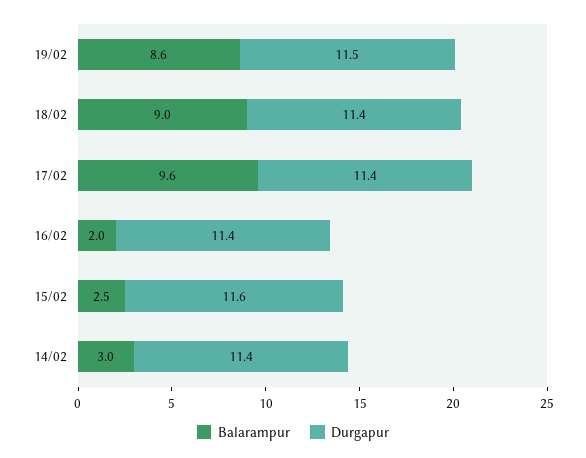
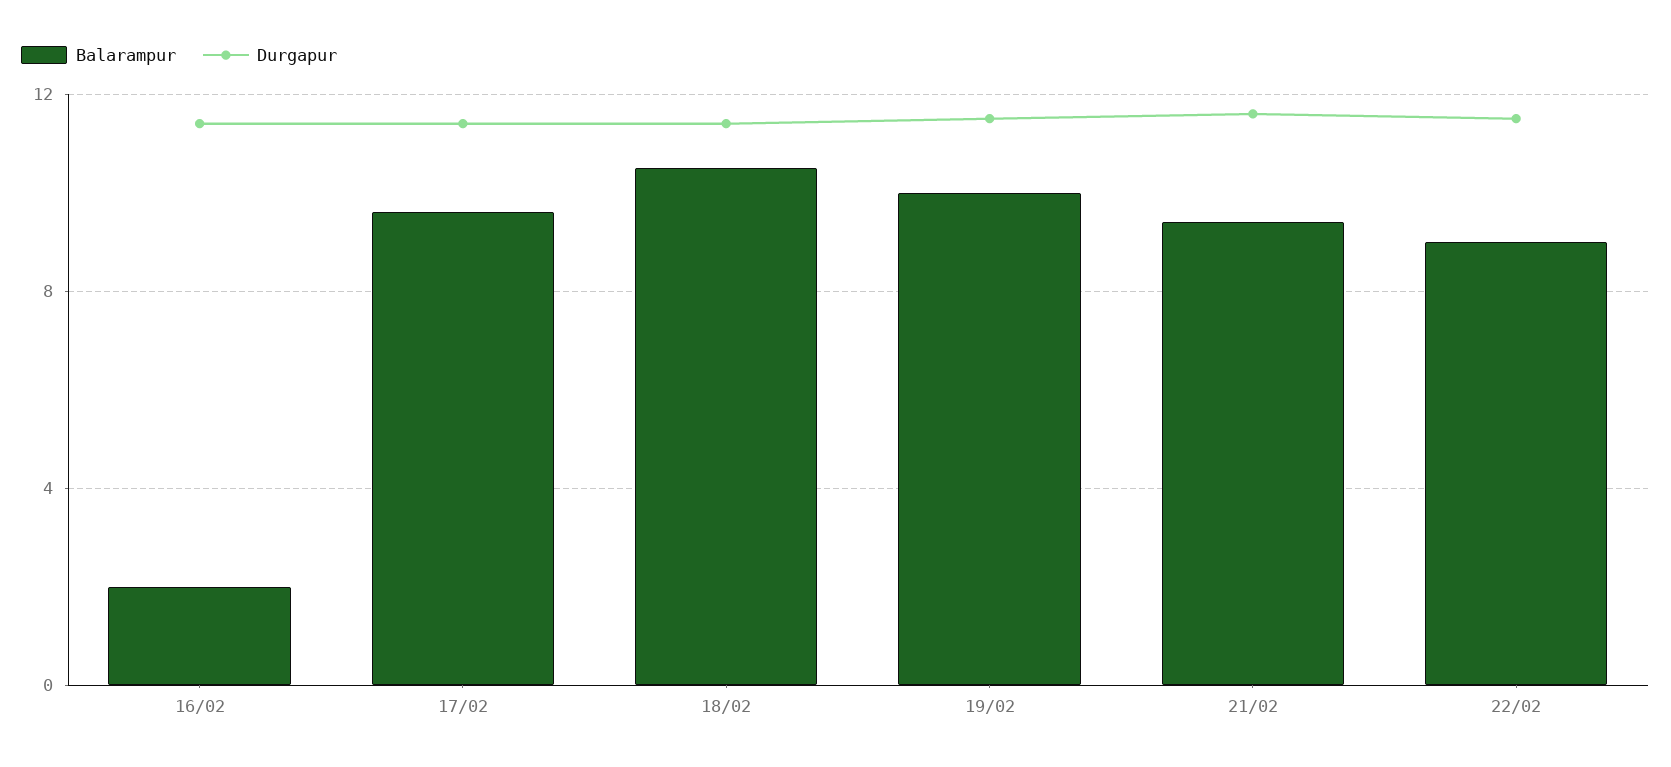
Balarampur, 19/02: 8.6 -> 10
Balarampur, 18/02: 9 -> 10.5
Balarampur, 15/02: 2.5 -> none
Durgapur, 15/02: 11.6 -> none
Balarampur, 14/02: 3 -> none
Durgapur, 14/02: 11.4 -> none
Balarampur, 21/02: none -> 9.5
Durgapur, 21/02: none -> 11.5
Balarampur, 22/02: none -> 9
Durgapur, 22/02: none -> 11.5

